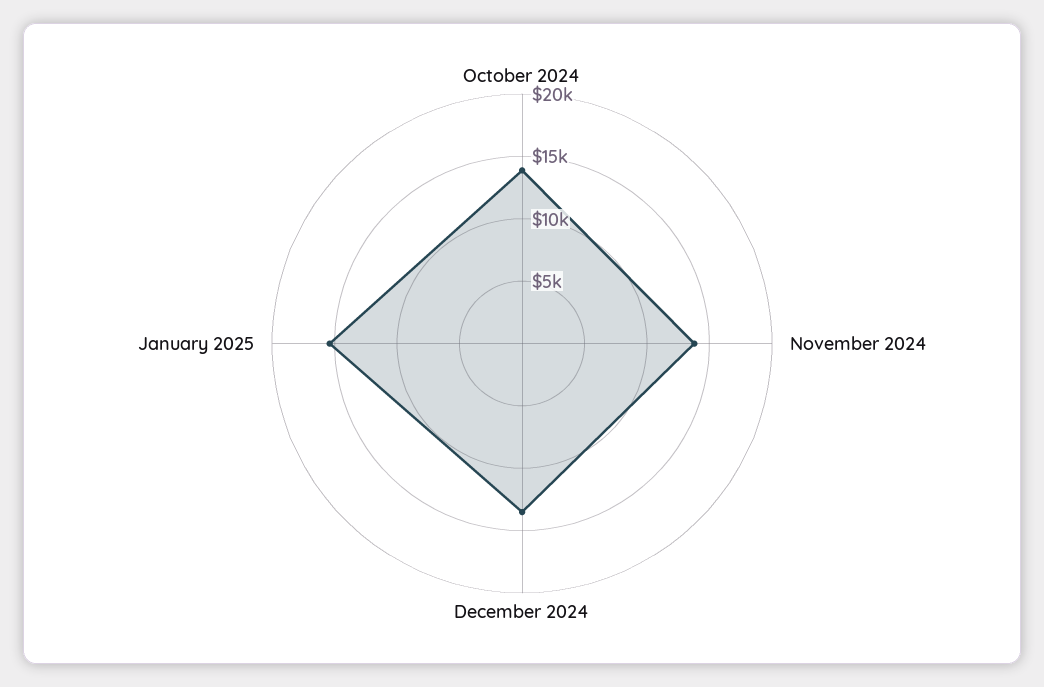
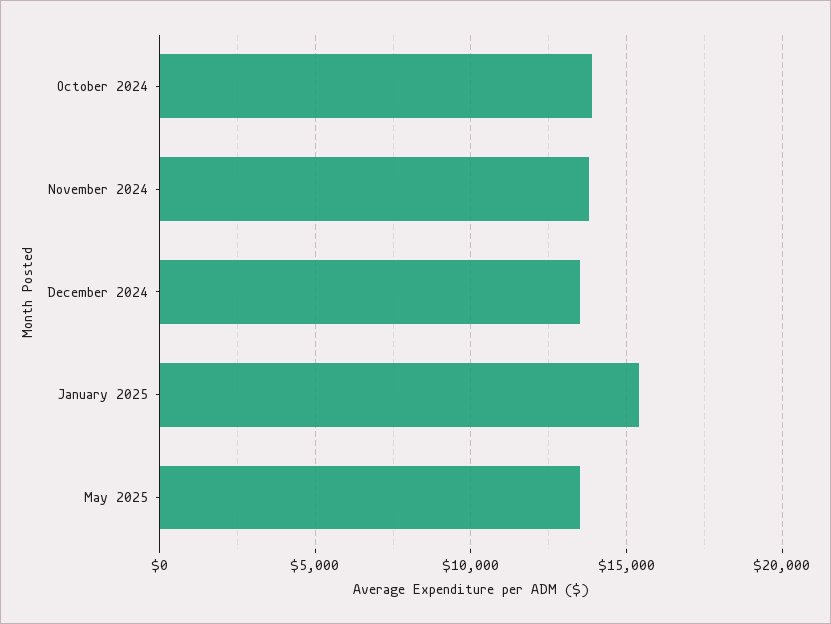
May 2025: none -> 13500

